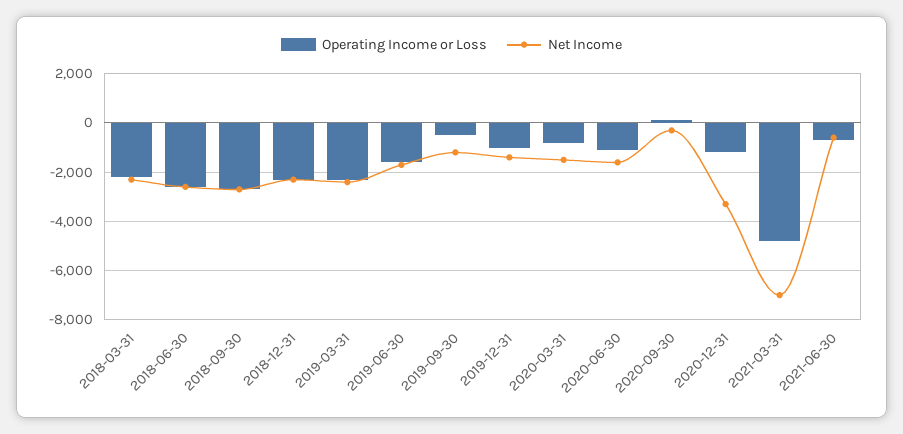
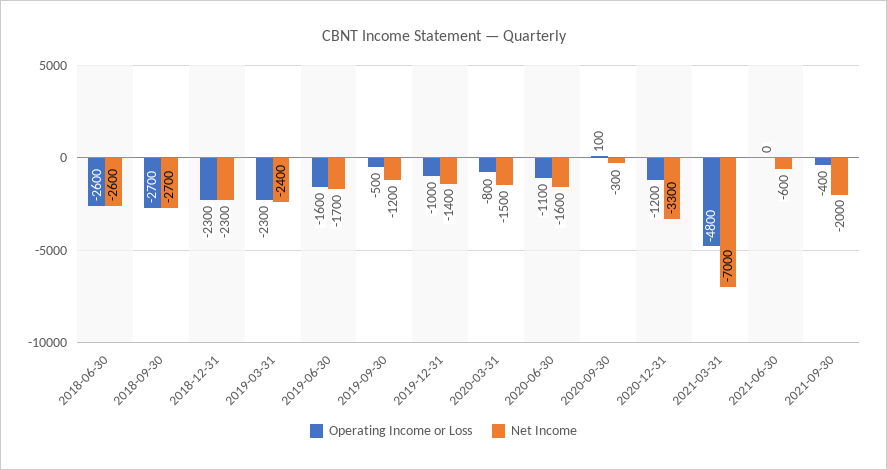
Operating Income or Loss, 2018-03-31: -2250 -> none
Net Income, 2018-03-31: -2250 -> none
Operating Income or Loss, 2021-06-30: -750 -> 0
Operating Income or Loss, 2021-09-30: none -> -400
Net Income, 2021-09-30: none -> -2000

